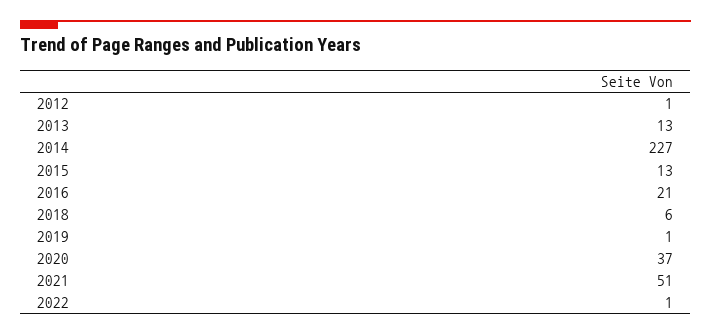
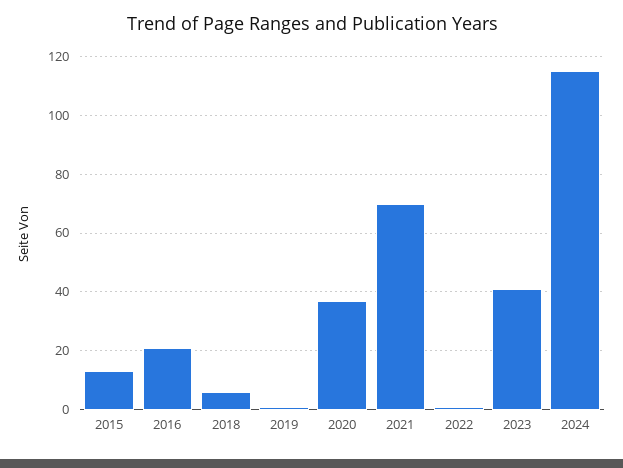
2012: 1 -> none
2013: 13 -> none
2014: 227 -> none
2021: 51 -> 70
2023: none -> 40
2024: none -> 115

